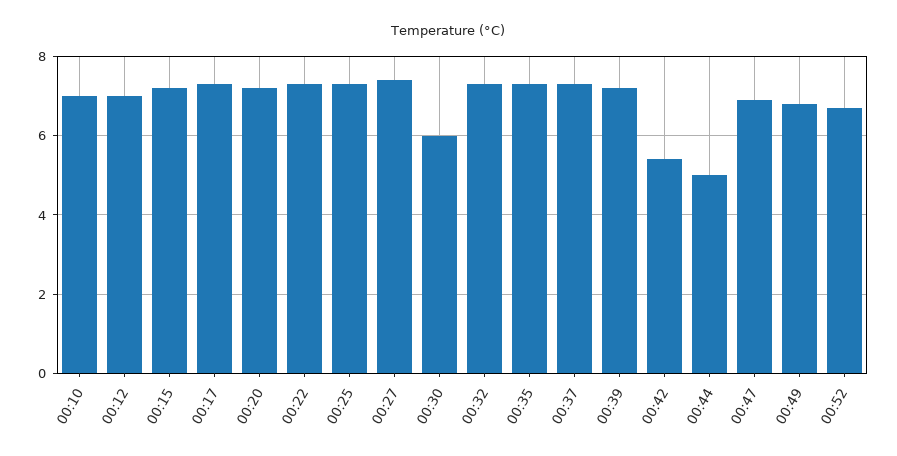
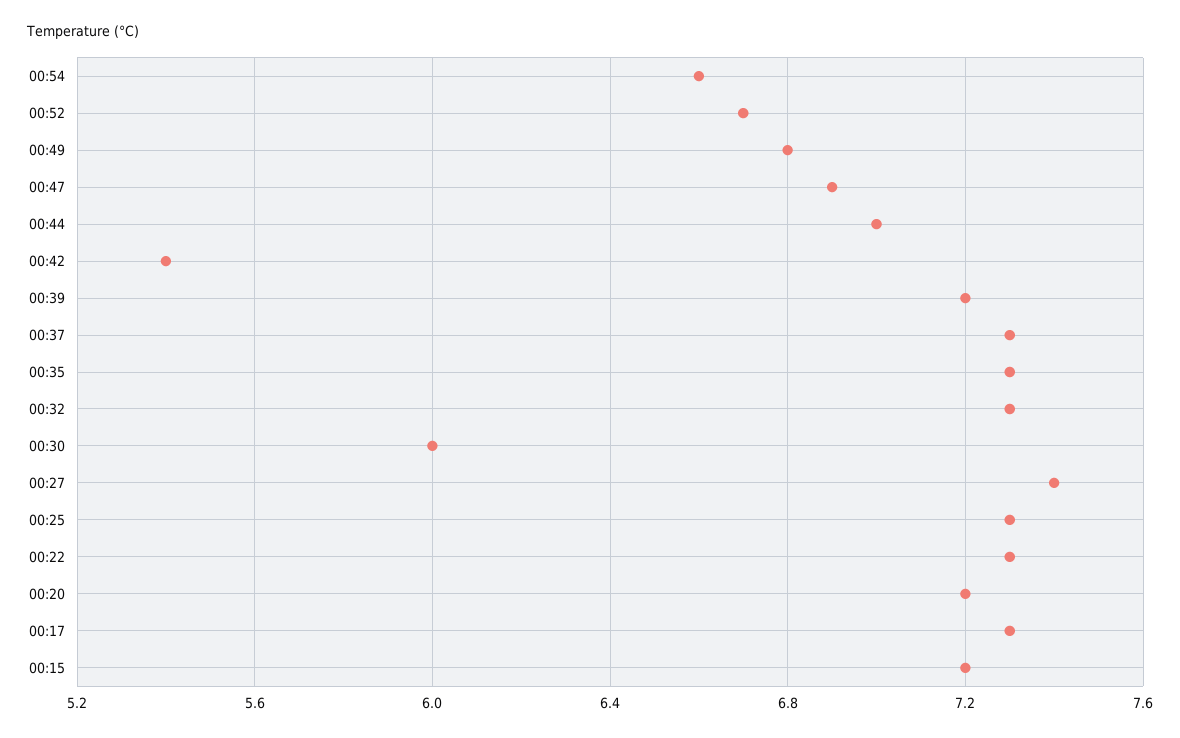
00:10: 7 -> none
00:12: 7 -> none
00:44: 5 -> 7
00:54: none -> 6.6

